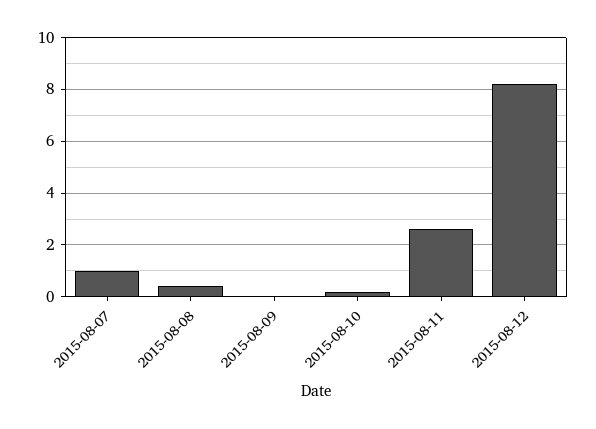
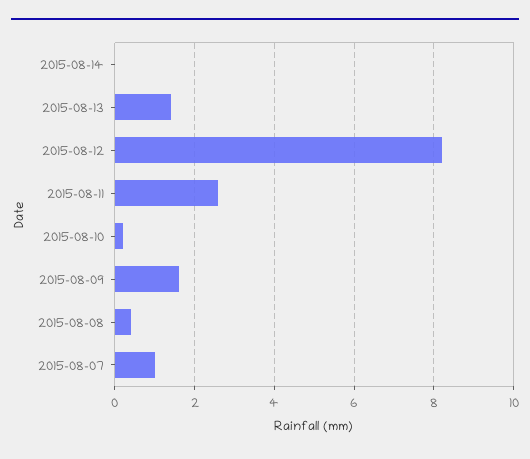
2015-08-09: 0 -> 1.5
2015-08-14: none -> 0
2015-08-13: none -> 1.5

